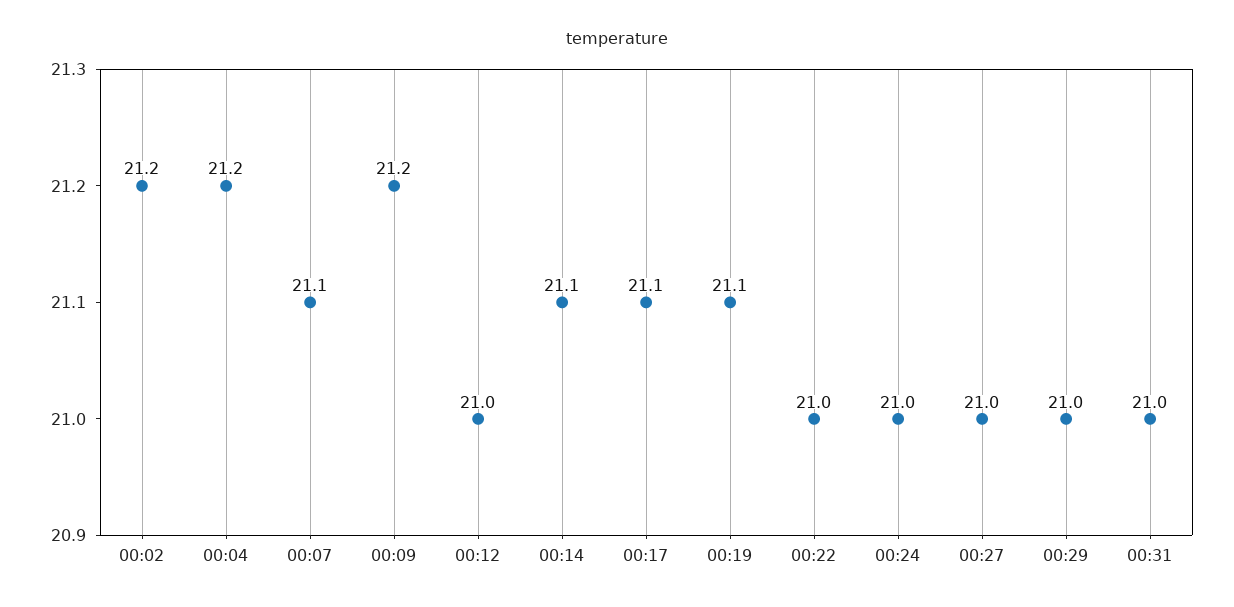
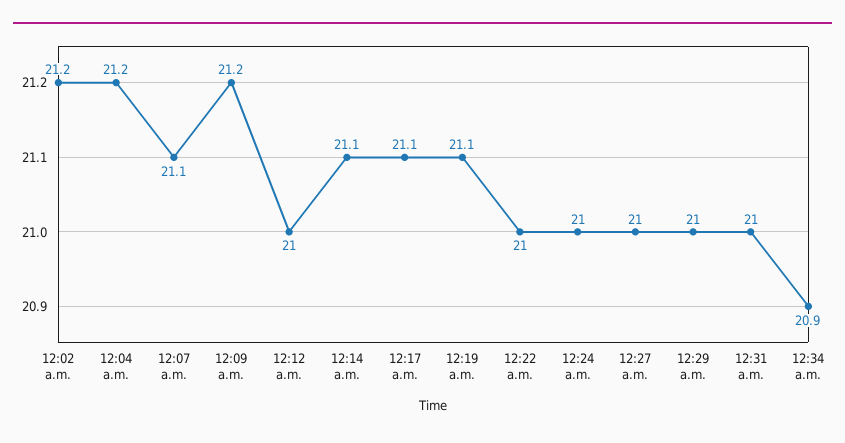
12:34 a.m.: none -> 20.9

